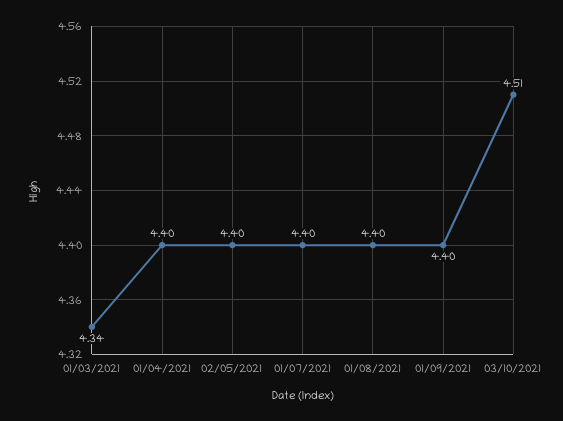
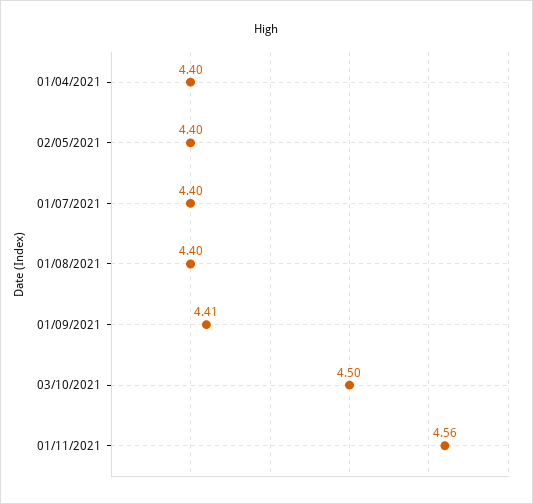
01/03/2021: 4.34 -> none
01/09/2021: 4.4 -> 4.41
03/10/2021: 4.51 -> 4.5
01/11/2021: none -> 4.56

